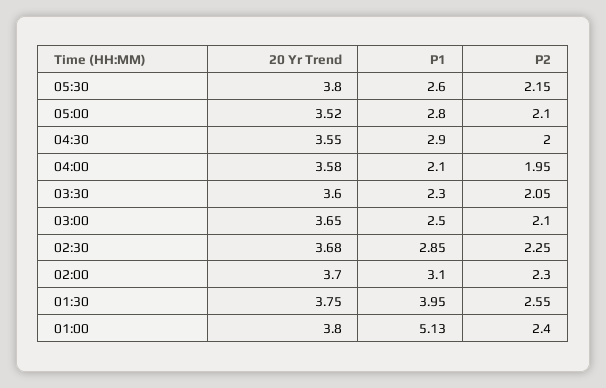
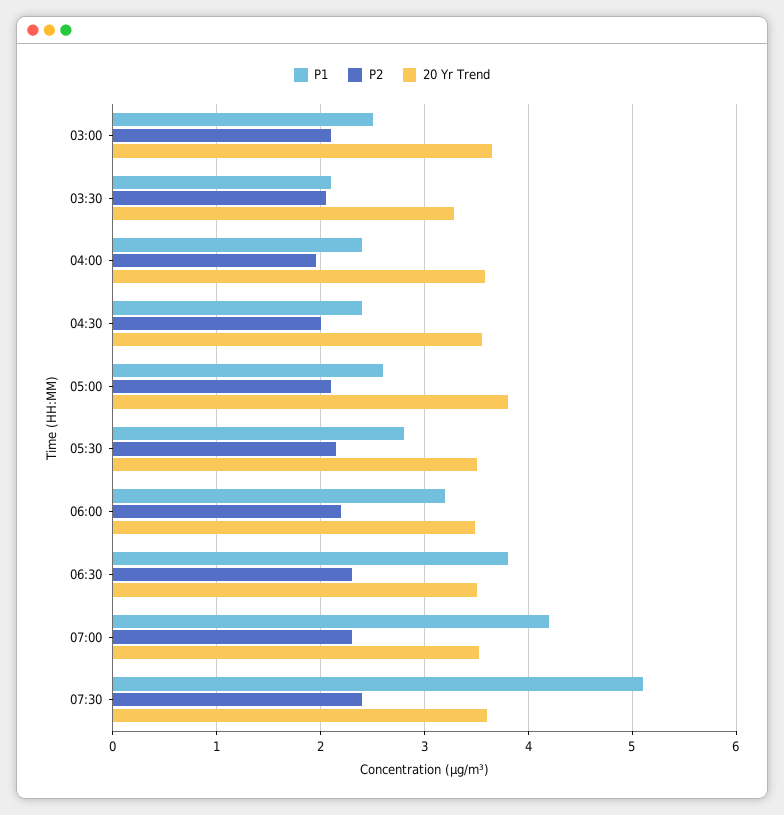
20 Yr Trend, 05:30: 3.8 -> 3.5
P1, 05:30: 2.6 -> 2.8
20 Yr Trend, 05:00: 3.52 -> 3.8
P1, 05:00: 2.8 -> 2.6
P1, 04:30: 2.9 -> 2.4
P1, 04:00: 2.1 -> 2.4
20 Yr Trend, 03:30: 3.6 -> 3.3
P1, 03:30: 2.3 -> 2.1
20 Yr Trend, 02:30: 3.68 -> none
P1, 02:30: 2.85 -> none
P2, 02:30: 2.25 -> none
20 Yr Trend, 02:00: 3.7 -> none
P1, 02:00: 3.1 -> none
P2, 02:00: 2.3 -> none
20 Yr Trend, 01:30: 3.75 -> none
P1, 01:30: 3.95 -> none
P2, 01:30: 2.55 -> none
20 Yr Trend, 01:00: 3.8 -> none
P1, 01:00: 5.13 -> none
P2, 01:00: 2.4 -> none
P1, 06:00: none -> 3.2
P2, 06:00: none -> 2.2
20 Yr Trend, 06:00: none -> 3.5
P1, 06:30: none -> 3.8
P2, 06:30: none -> 2.3
20 Yr Trend, 06:30: none -> 3.5
P1, 07:00: none -> 4.2
P2, 07:00: none -> 2.3
20 Yr Trend, 07:00: none -> 3.5
P1, 07:30: none -> 5.1
P2, 07:30: none -> 2.4
20 Yr Trend, 07:30: none -> 3.6

